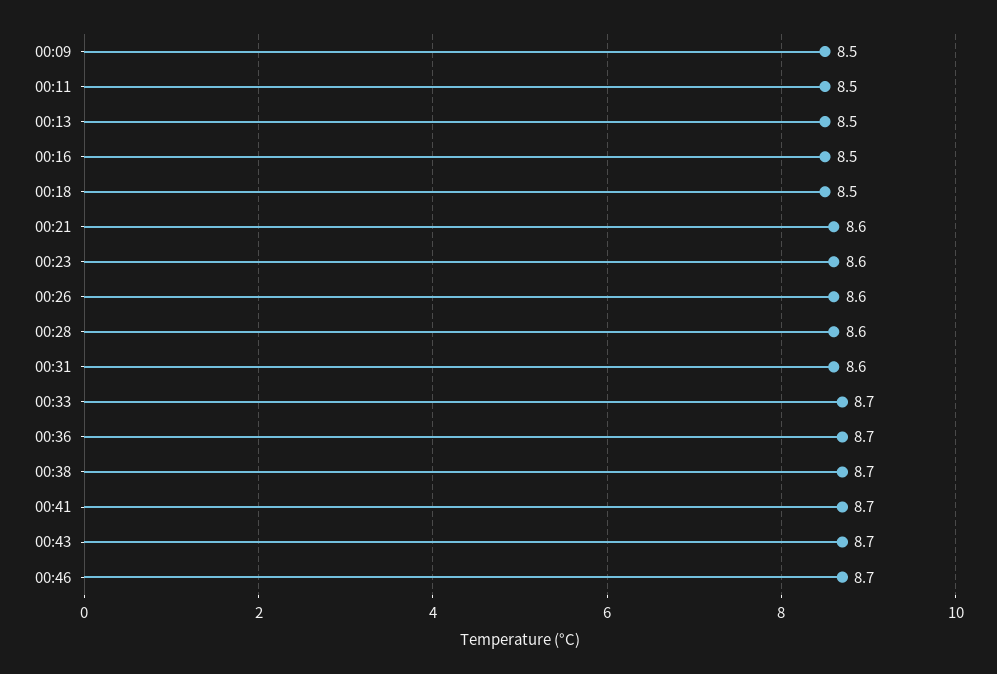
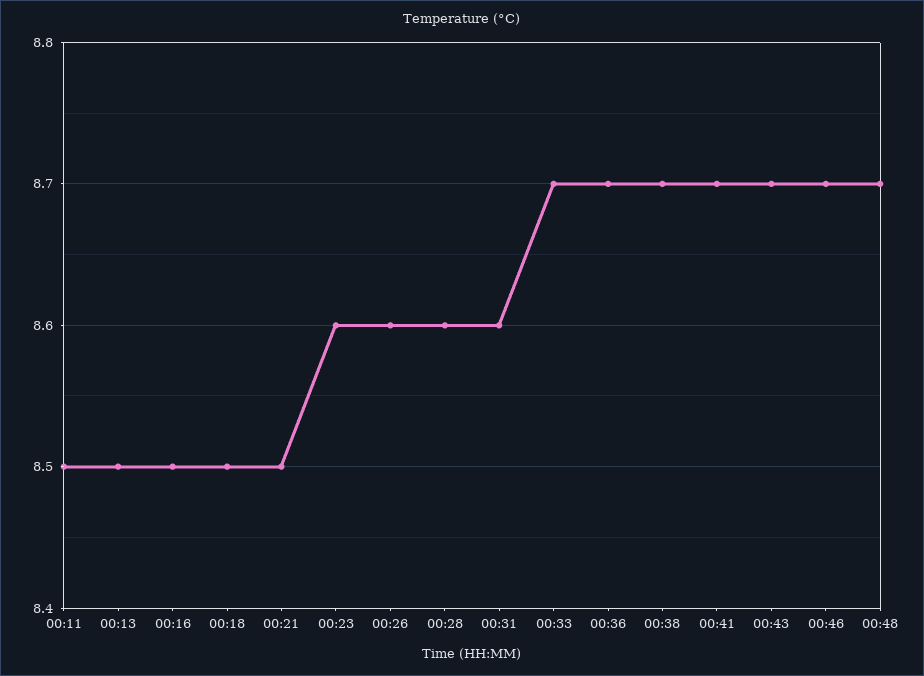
00:09: 8.5 -> none
00:21: 8.6 -> 8.5
00:48: none -> 8.7

